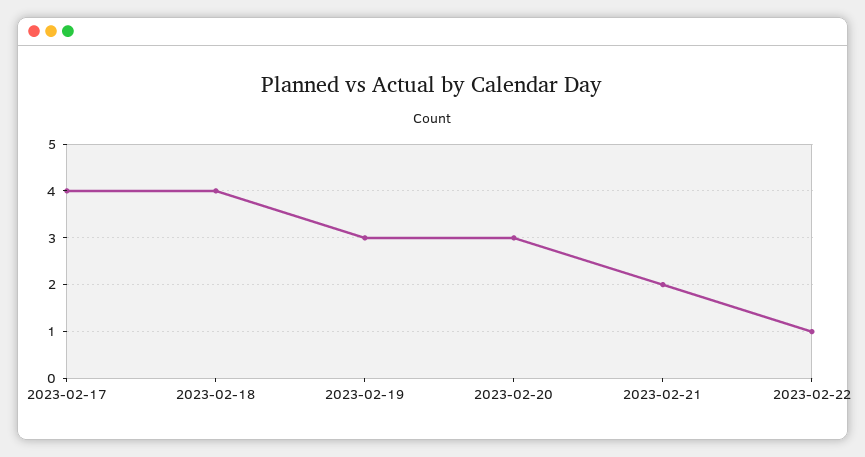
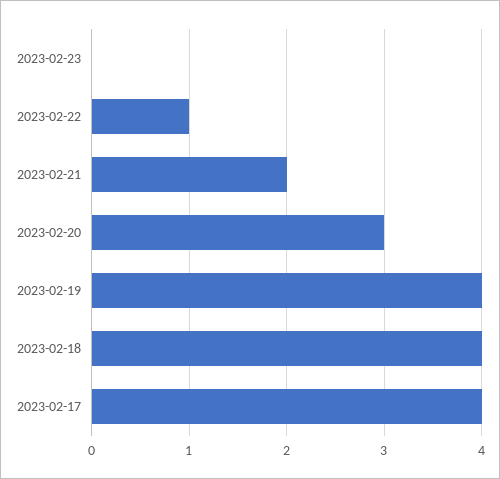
2023-02-19: 3 -> 4
2023-02-23: none -> 0

